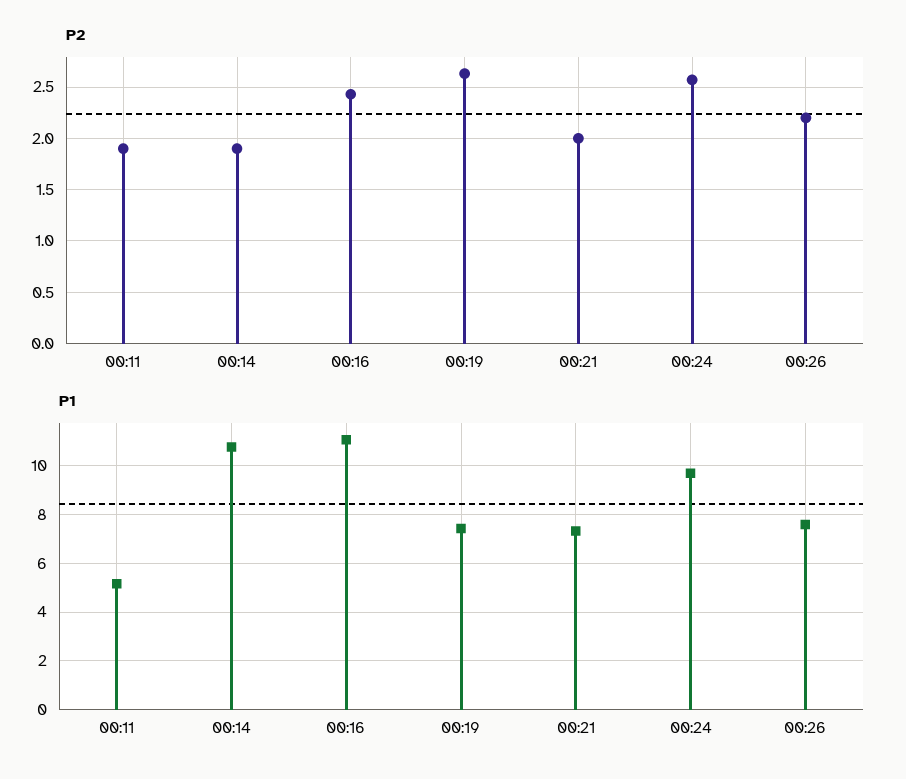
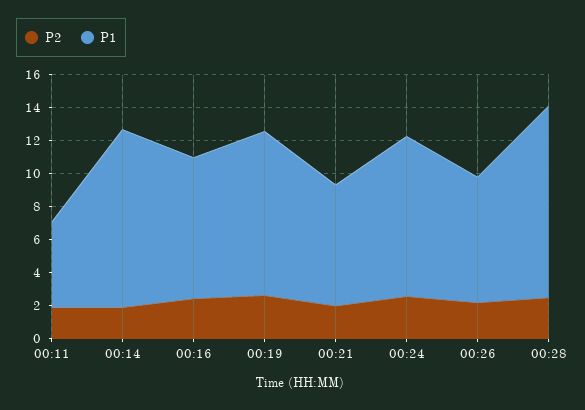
P1, 00:16: 11 -> 8.5
P1, 00:19: 7.5 -> 10
P2, 00:28: none -> 2.5
P1, 00:28: none -> 11.5

